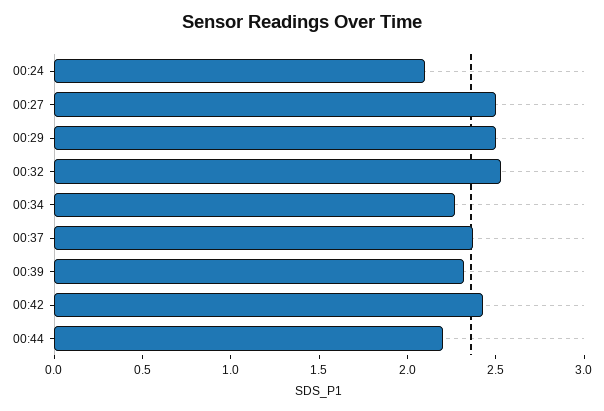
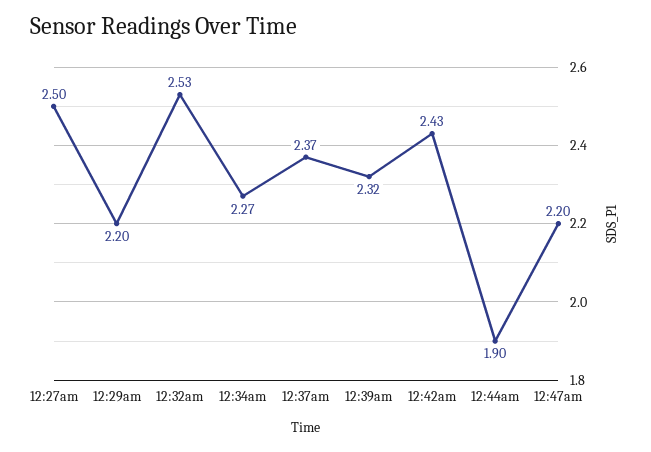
00:24: 2.1 -> none
00:29: 2.5 -> 2.2
00:44: 2.2 -> 1.9
12:47am: none -> 2.2

